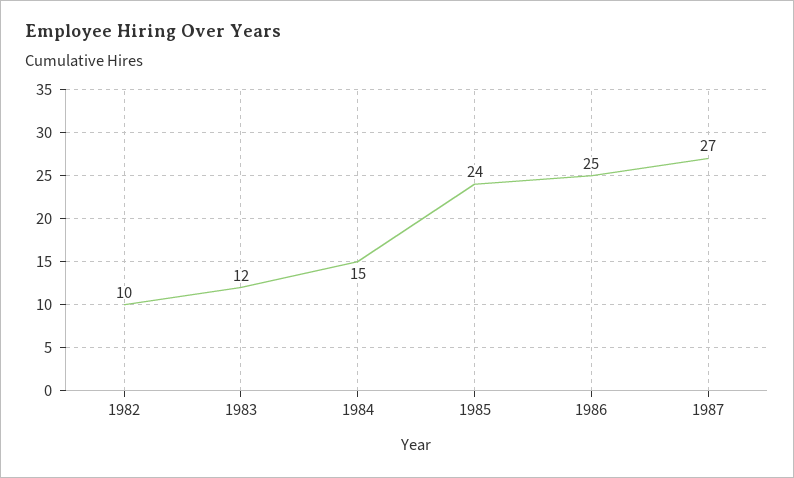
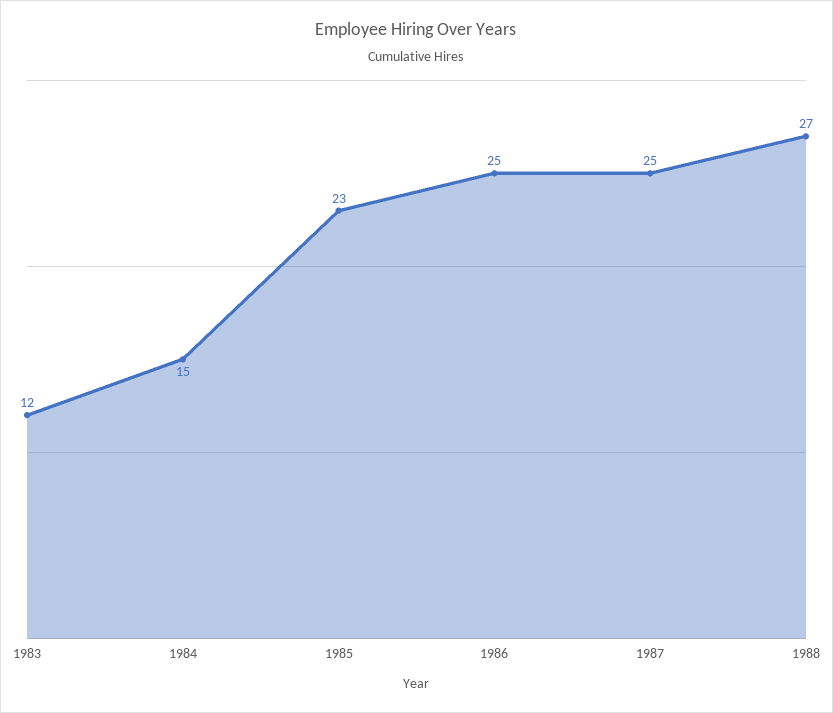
1982: 10 -> none
1985: 24 -> 23
1987: 27 -> 25
1988: none -> 27

